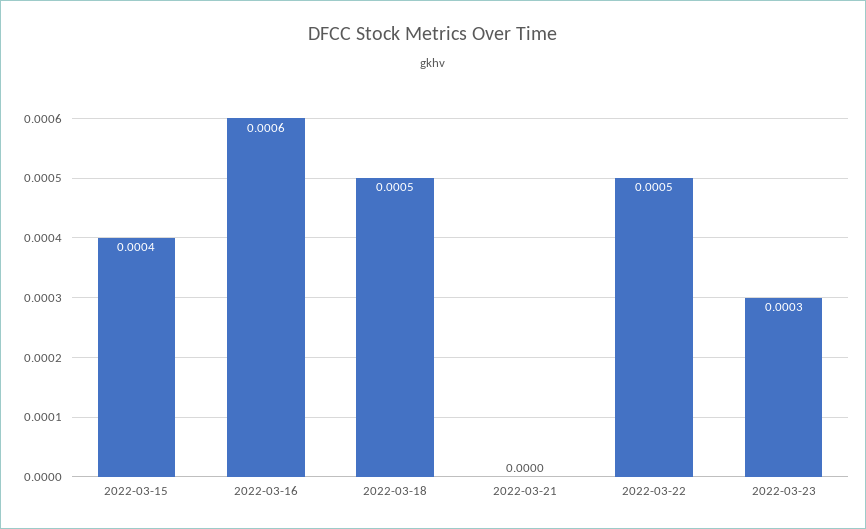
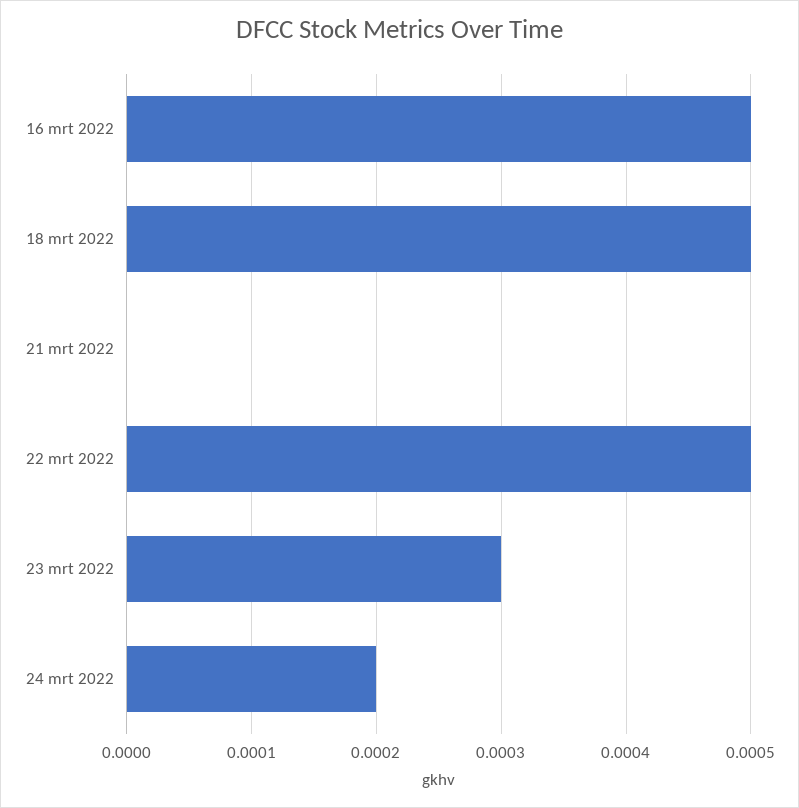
2022-03-15: 0.0004 -> none
2022-03-16: 0.0006 -> 0.0005
24 mrt 2022: none -> 0.0002

